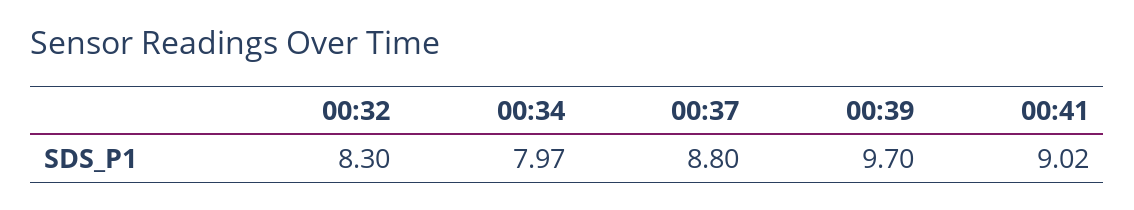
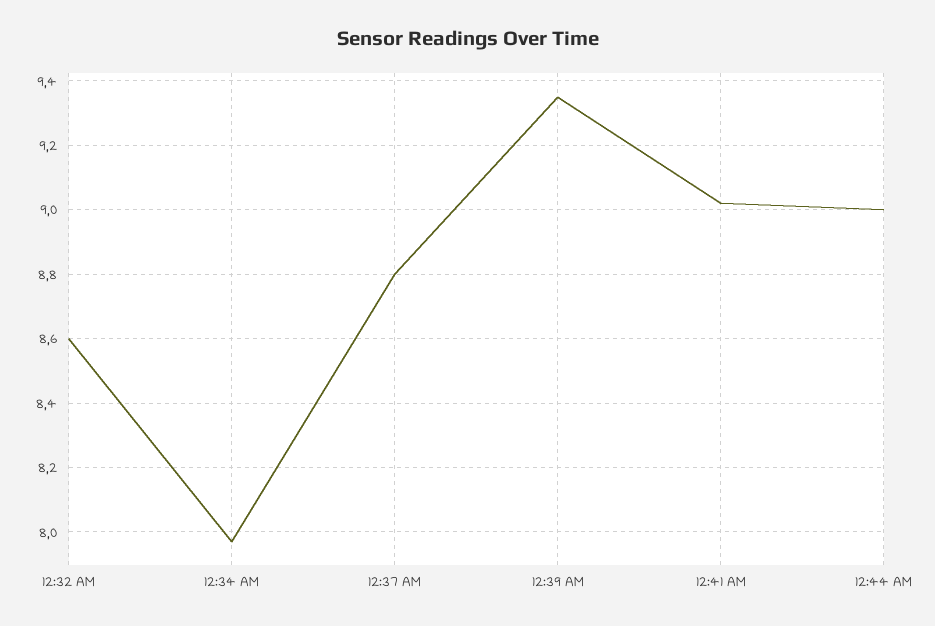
00:32: 8.3 -> 8.6
00:39: 9.7 -> 9.35
12:44 AM: none -> 9

